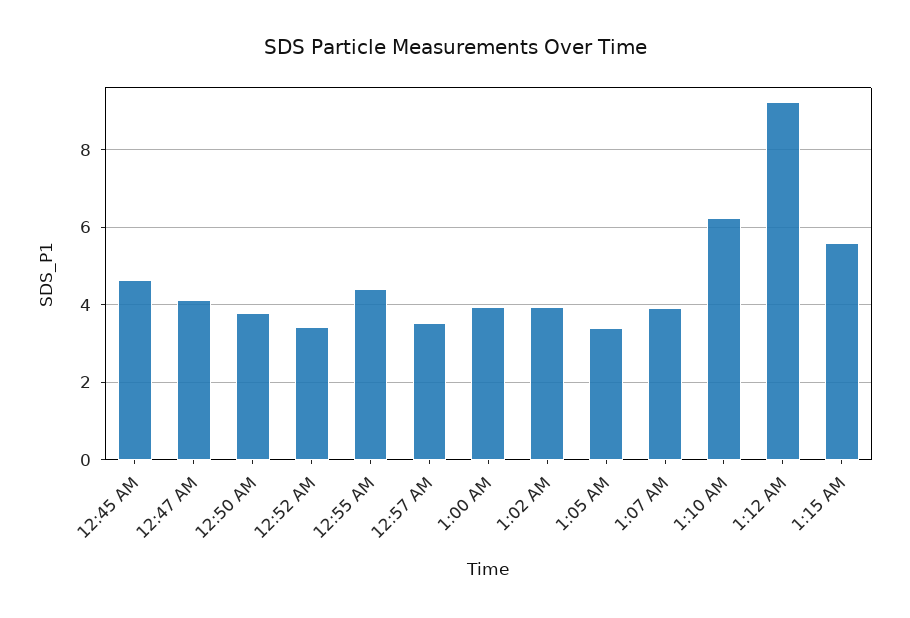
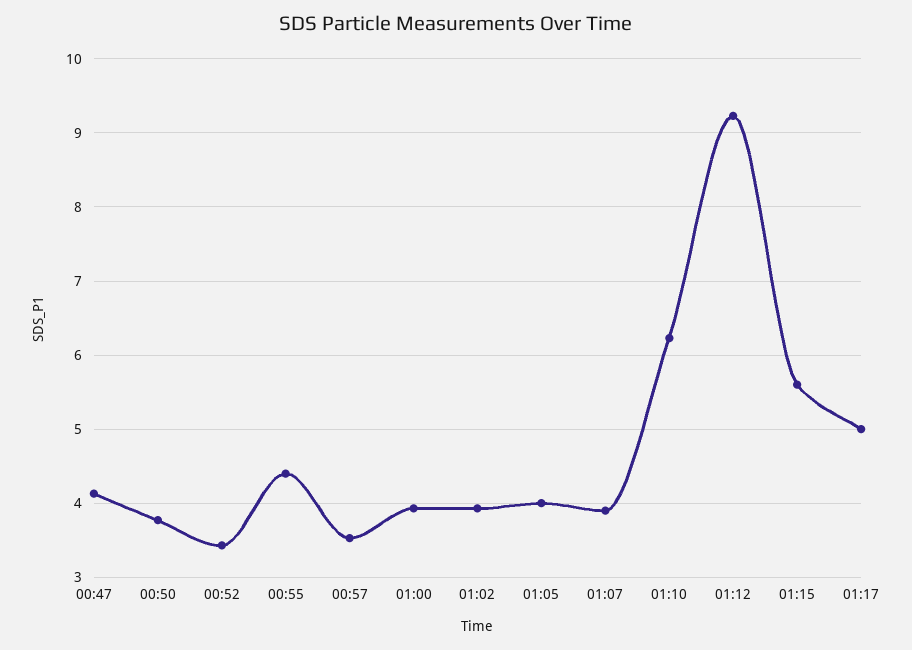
12:45 AM: 4.6 -> none
1:05 AM: 3.4 -> 4
01:17: none -> 5

